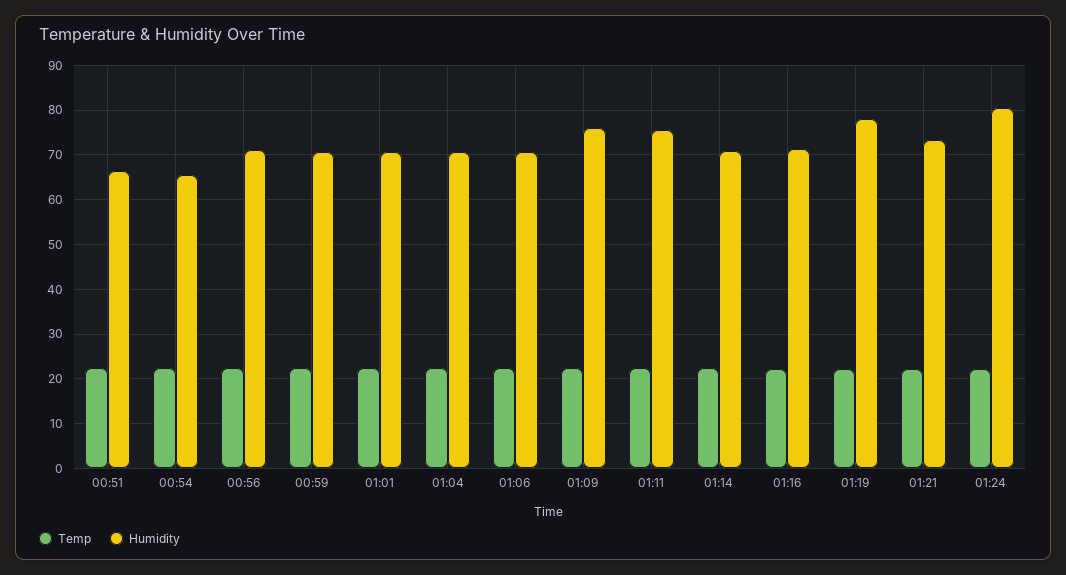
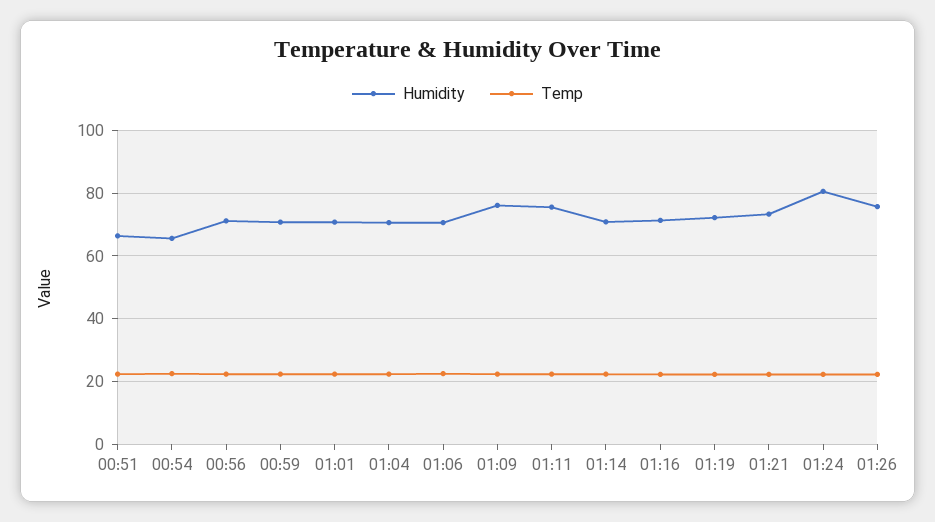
Humidity, 01:19: 78 -> 72
Humidity, 01:26: none -> 76
Temp, 01:26: none -> 22

